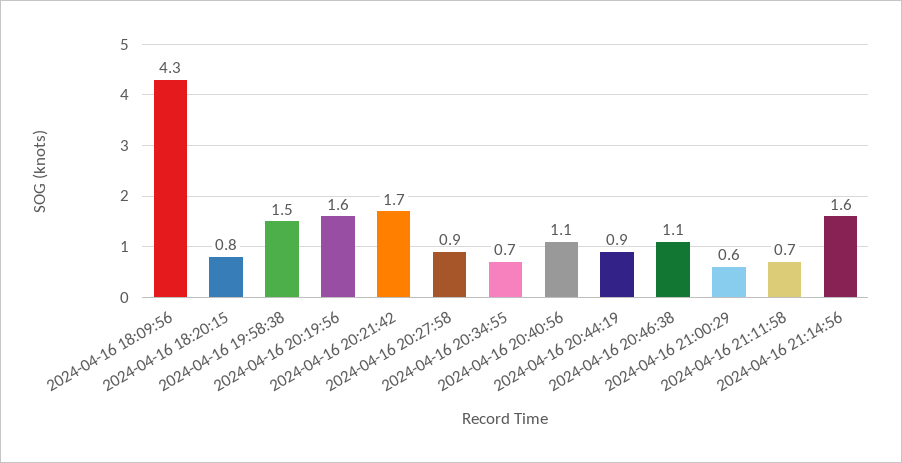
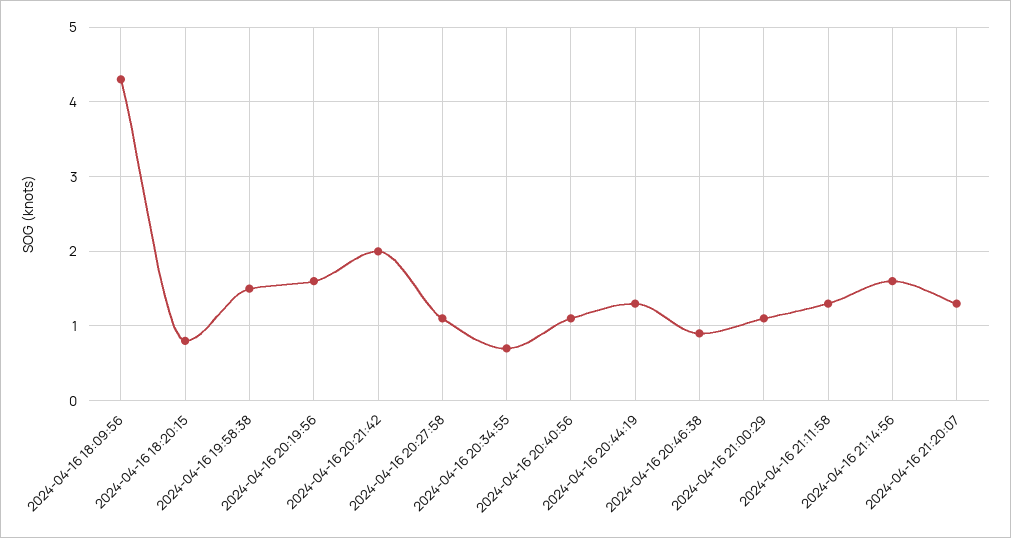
2024-04-16 20:21:42: 1.7 -> 2
2024-04-16 20:27:58: 0.9 -> 1.1
2024-04-16 20:44:19: 0.9 -> 1.3
2024-04-16 20:46:38: 1.1 -> 0.9
2024-04-16 21:00:29: 0.6 -> 1.1
2024-04-16 21:11:58: 0.7 -> 1.3
2024-04-16 21:20:07: none -> 1.3

